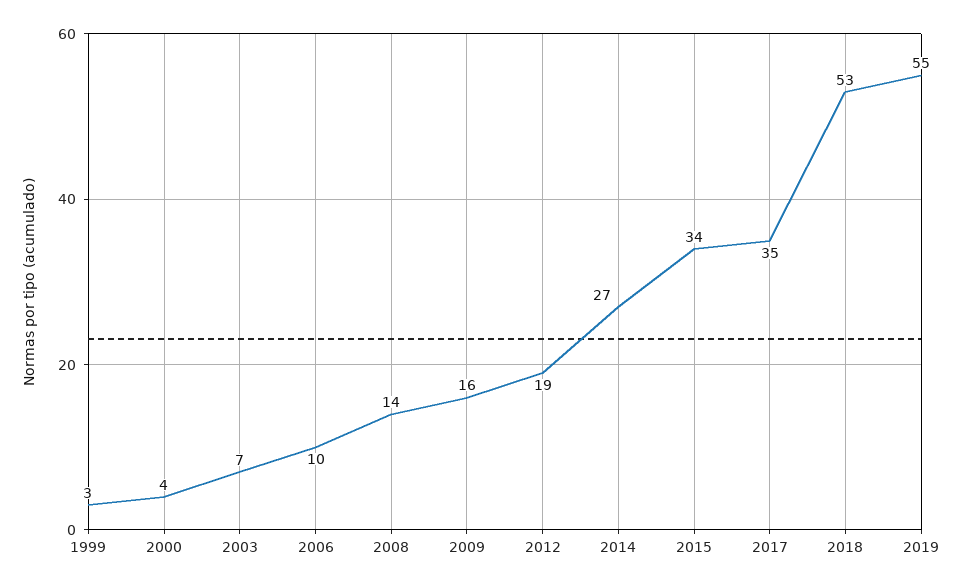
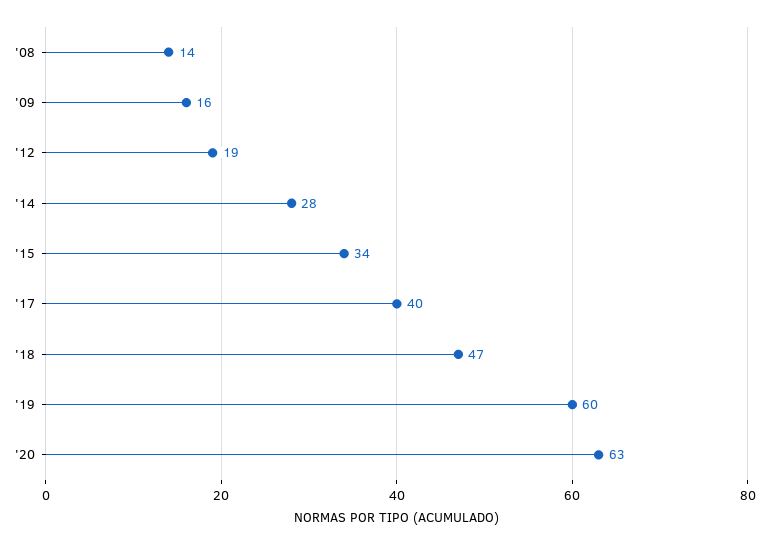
1999: 3 -> none
2000: 4 -> none
2003: 7 -> none
2006: 10 -> none
2014: 27 -> 28
2017: 35 -> 40
2018: 53 -> 47
2019: 55 -> 60
'20: none -> 63

